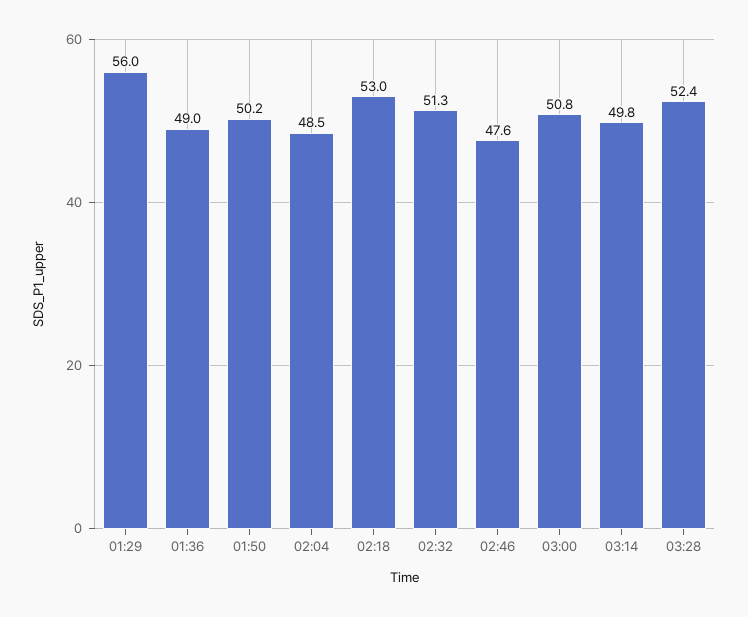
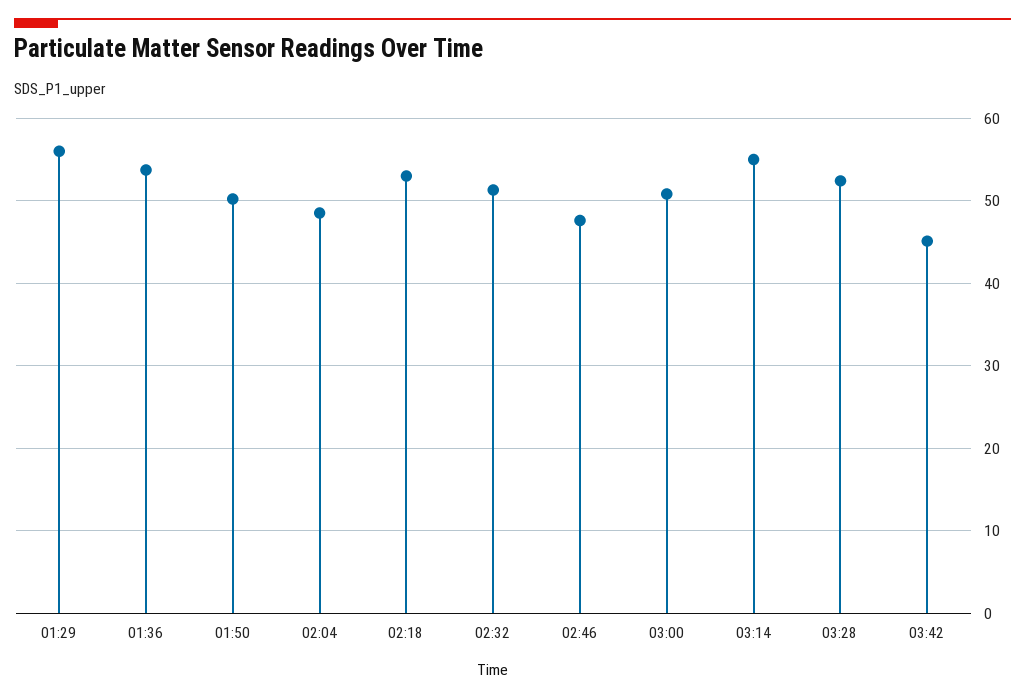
01:36: 49 -> 54
03:14: 49.8 -> 55
03:42: none -> 45

